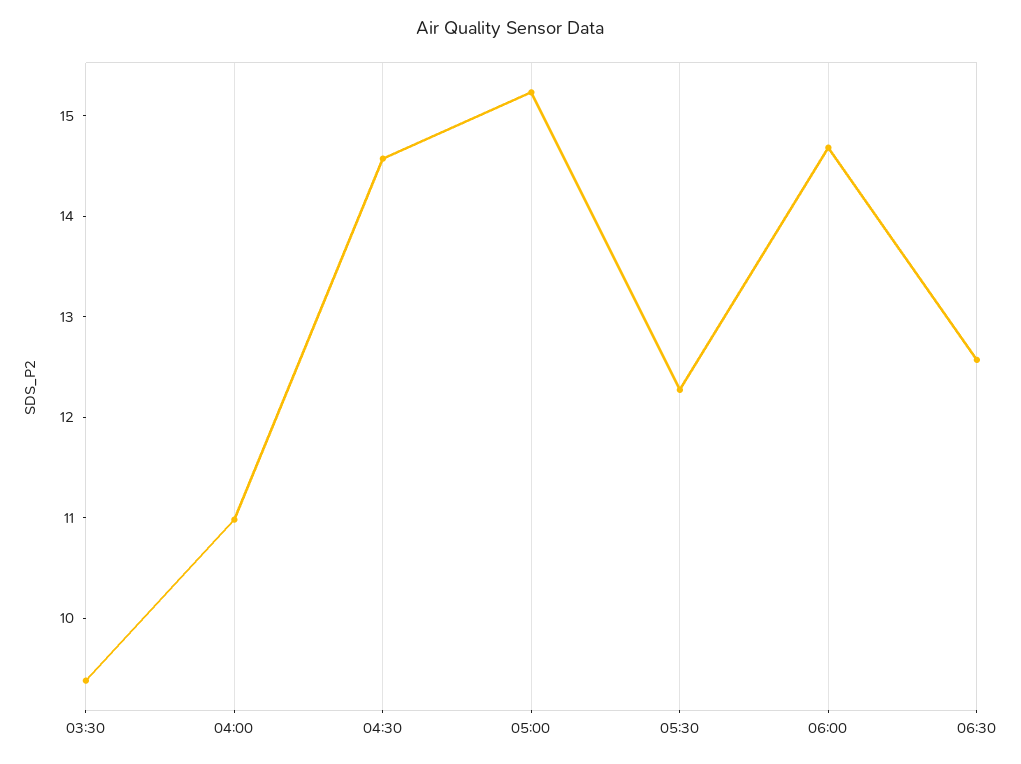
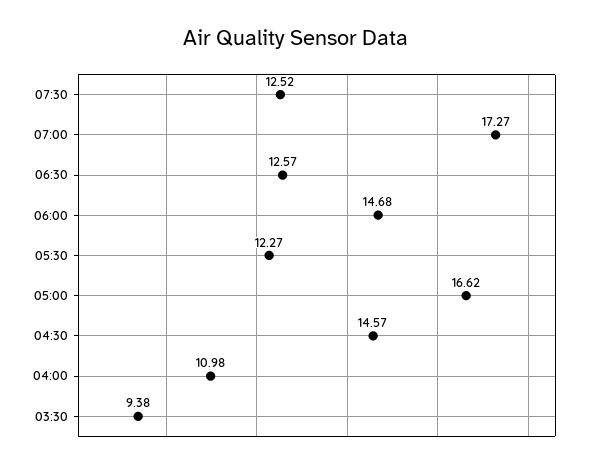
05:00: 15.2 -> 16.62
07:30: none -> 12.52
07:00: none -> 17.27

